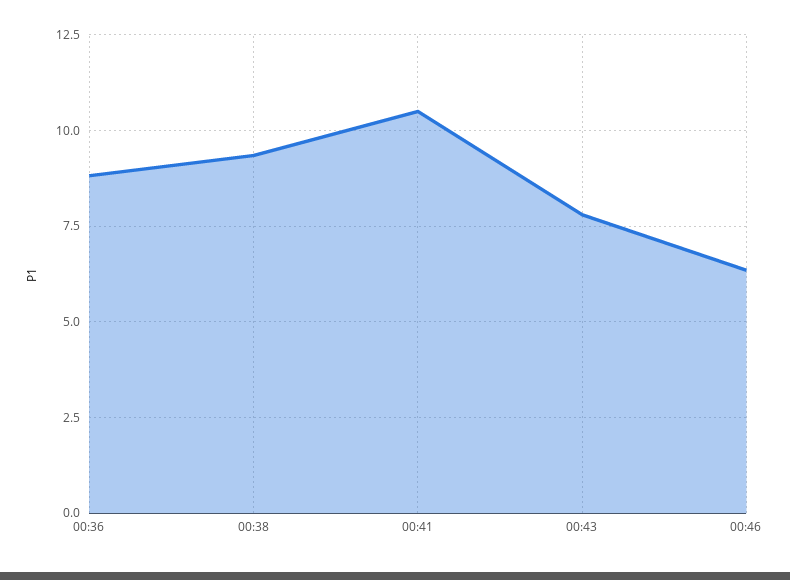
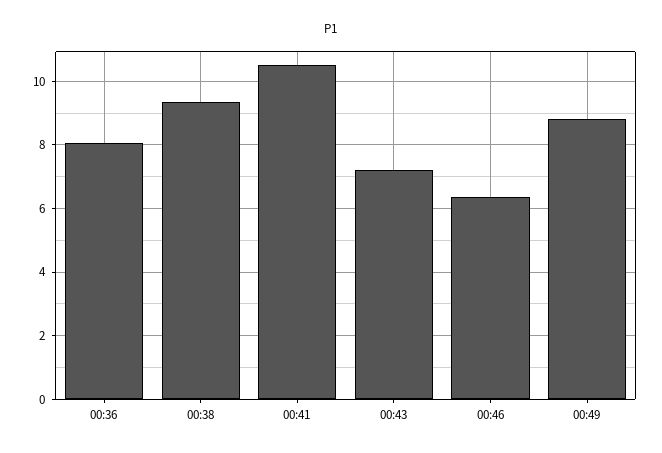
00:36: 8.75 -> 8
00:43: 7.75 -> 7.2
00:49: none -> 8.8

